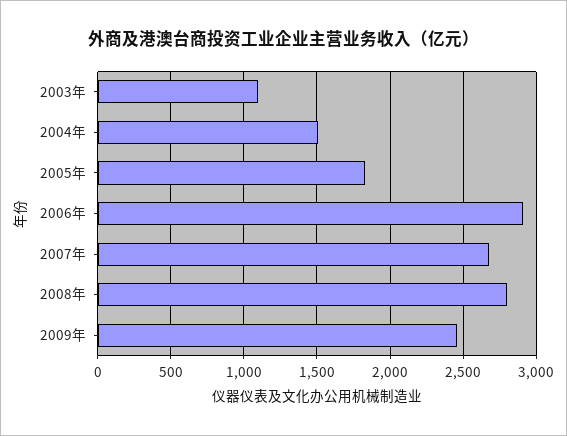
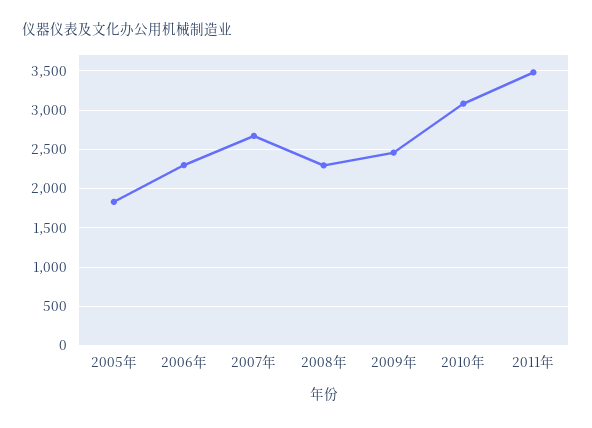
2003年: 1100 -> none
2004年: 1500 -> none
2006年: 2900 -> 2300
2008年: 2800 -> 2300
2010年: none -> 3100
2011年: none -> 3500

